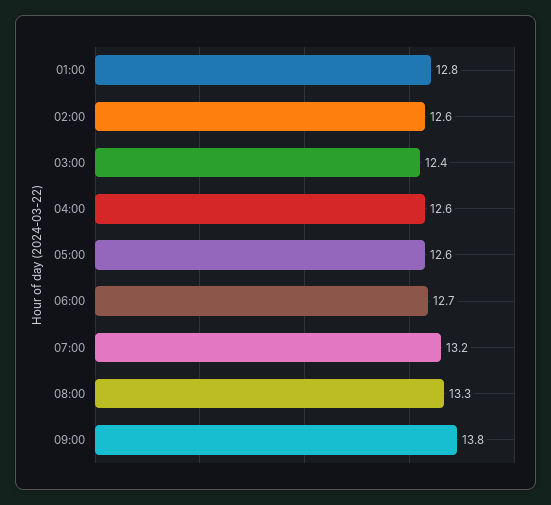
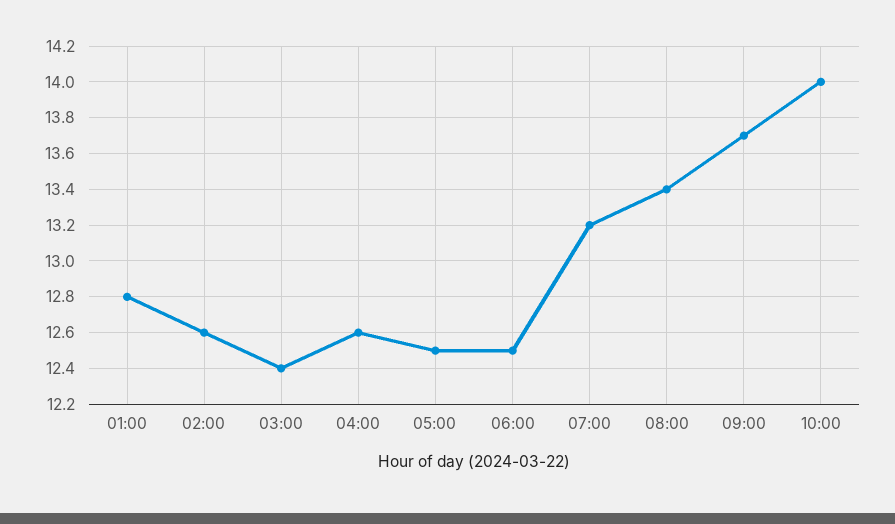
05:00: 12.6 -> 12.5
06:00: 12.7 -> 12.5
08:00: 13.3 -> 13.4
09:00: 13.8 -> 13.7
10:00: none -> 14

